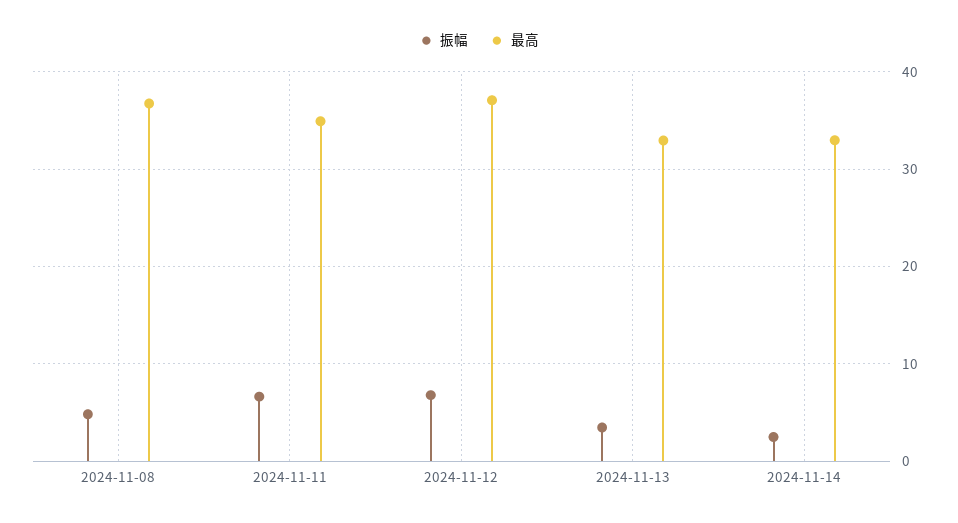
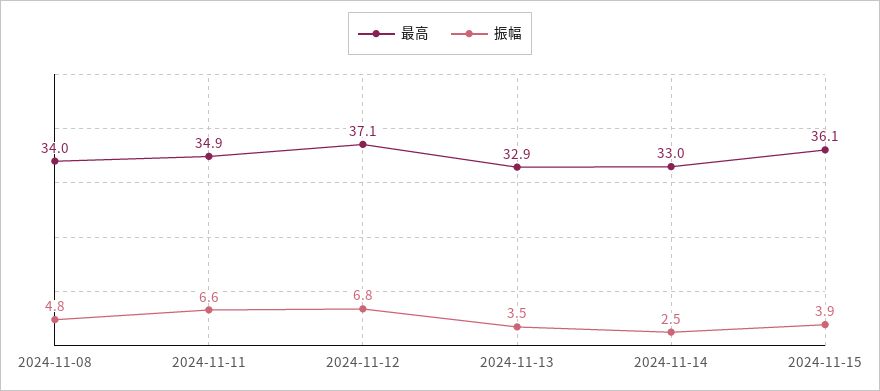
最高, 2024-11-08: 37 -> 34
最高, 2024-11-15: none -> 36.1
振幅, 2024-11-15: none -> 3.9

